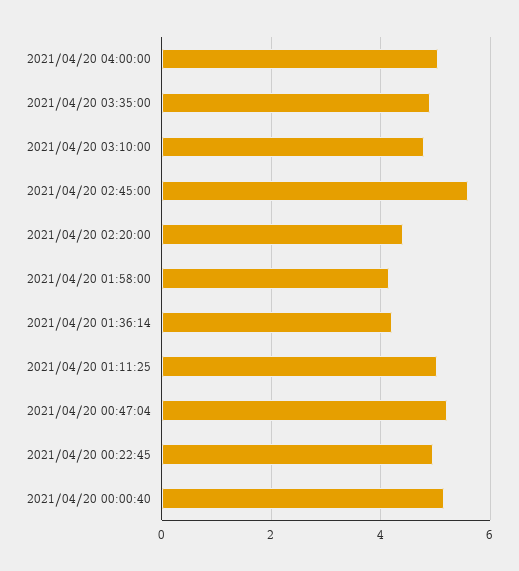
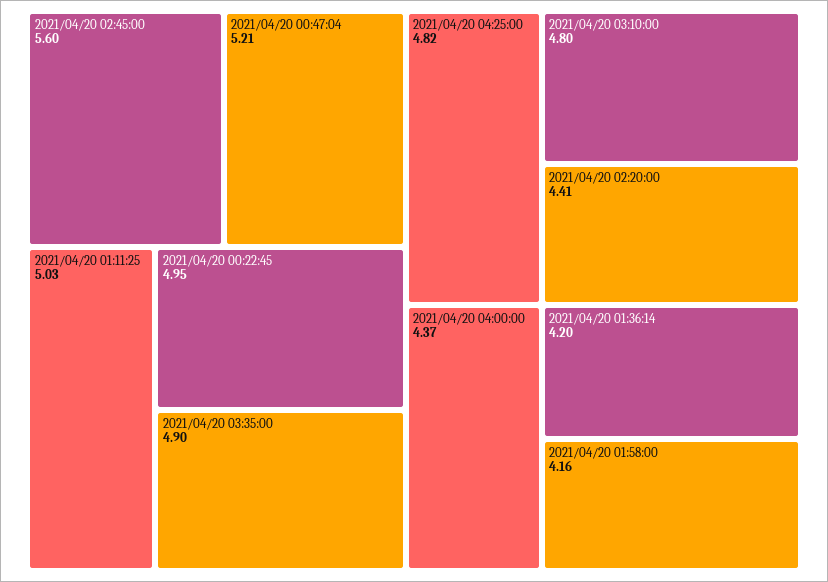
2021/04/20 04:00:00: 5 -> 4.37
2021/04/20 00:00:40: 5.2 -> none
2021/04/20 04:25:00: none -> 4.82

